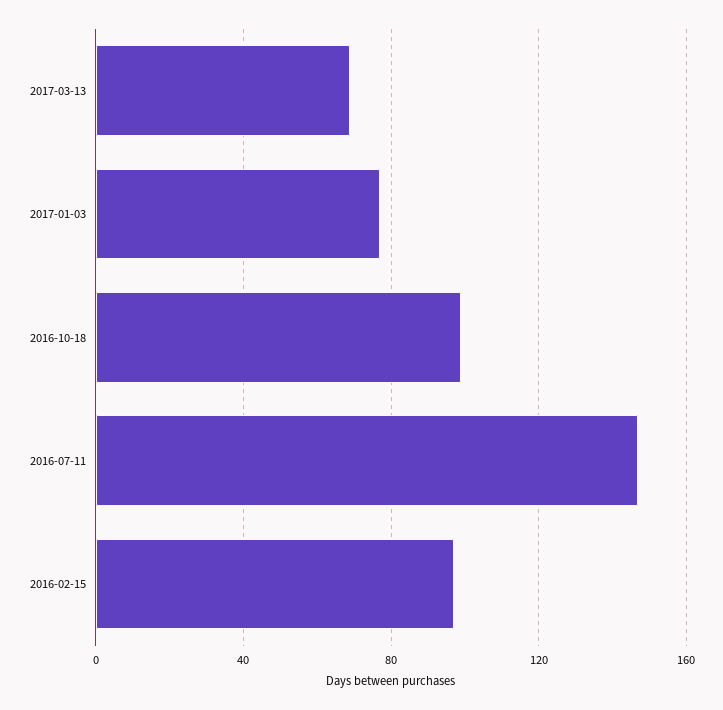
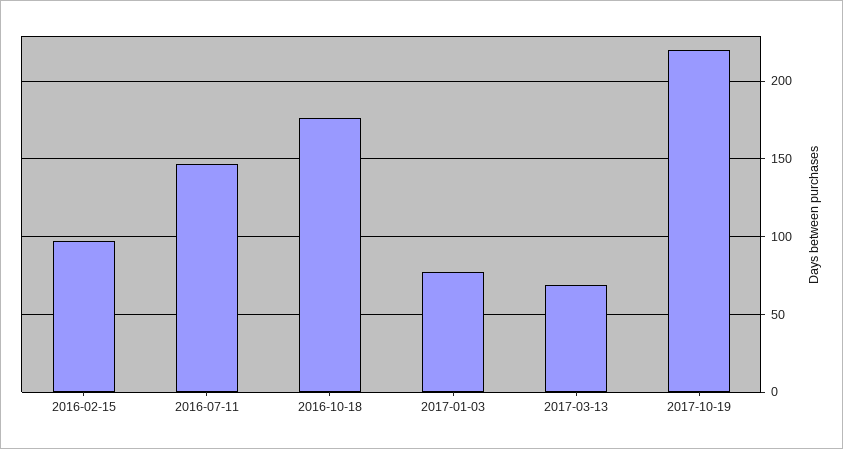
2016-10-18: 100 -> 175
2017-10-19: none -> 220

